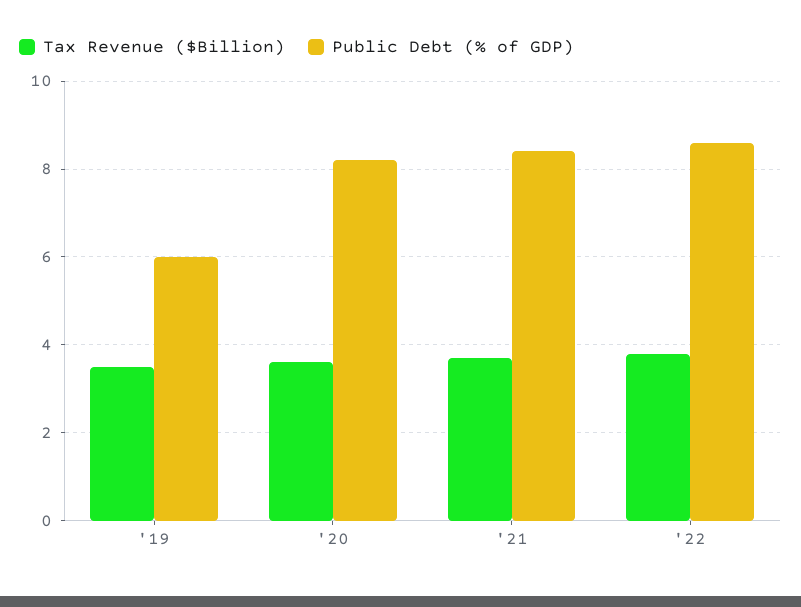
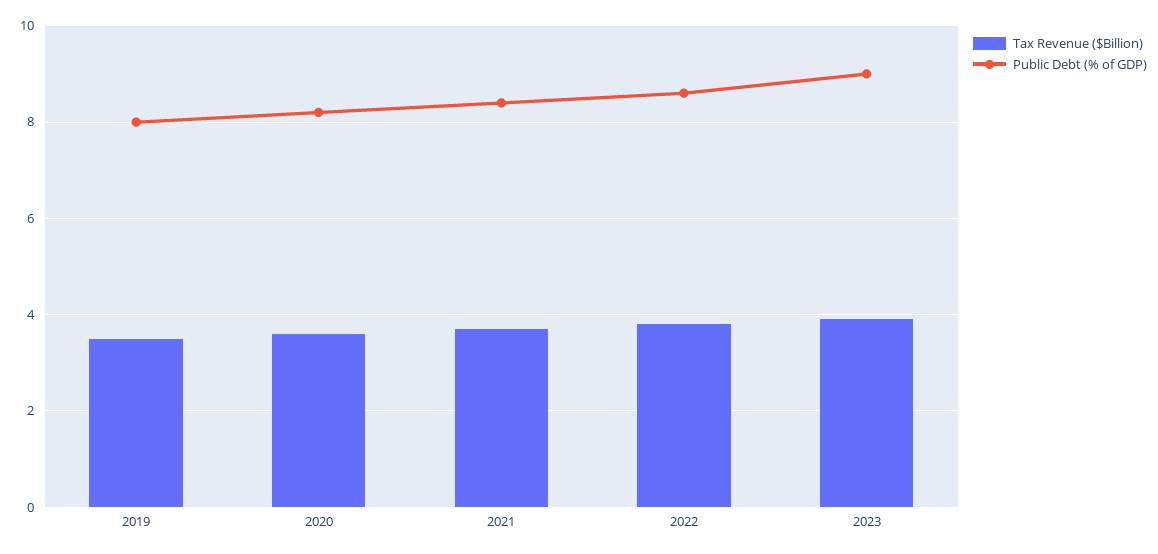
Public Debt (% of GDP), '19: 6 -> 8
Tax Revenue ($Billion), 2023: none -> 4
Public Debt (% of GDP), 2023: none -> 9

